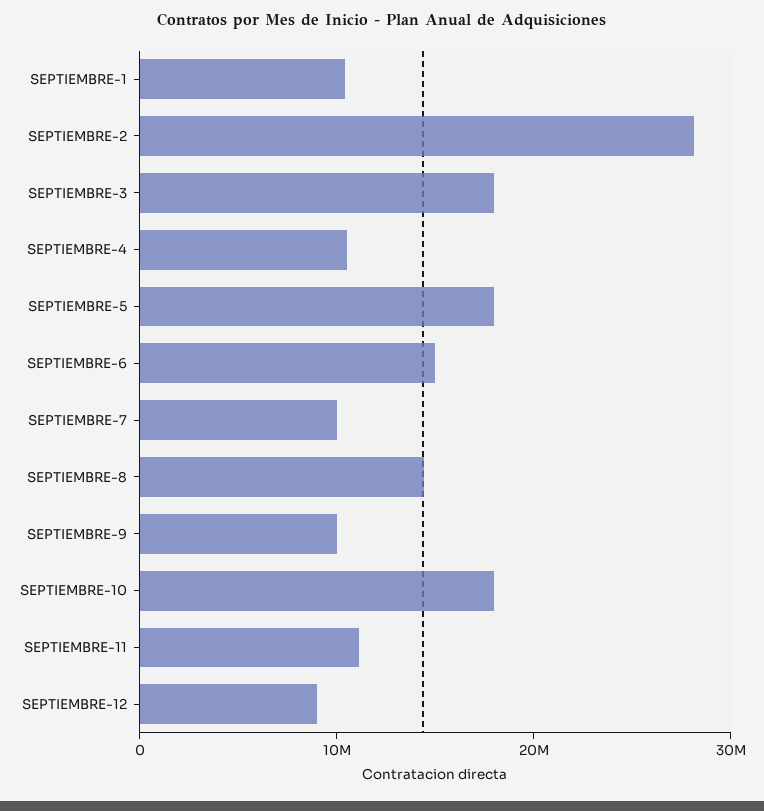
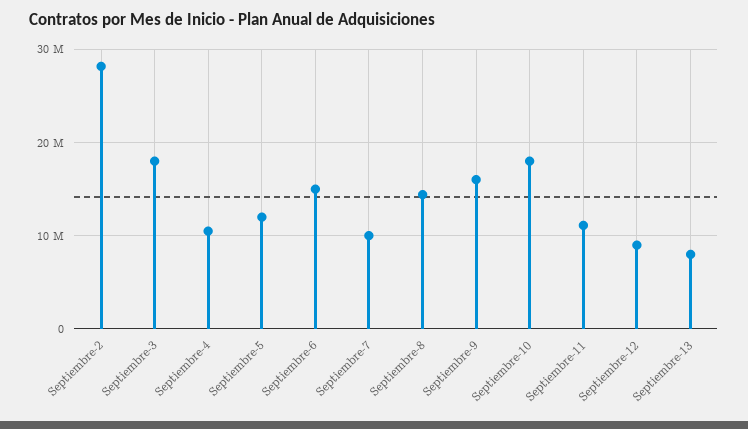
SEPTIEMBRE-1: 10000000 -> none
SEPTIEMBRE-5: 18000000 -> 12000000
SEPTIEMBRE-9: 10000000 -> 16000000
Septiembre-13: none -> 8000000

